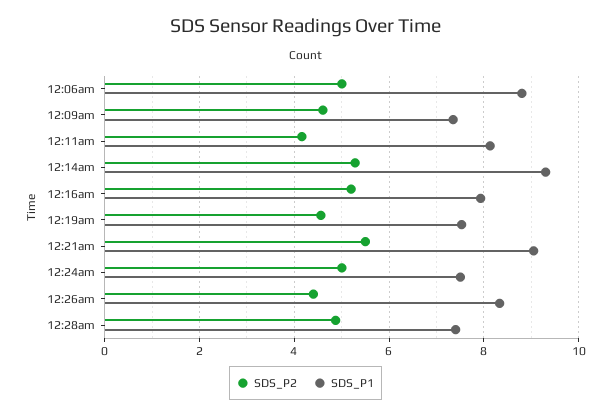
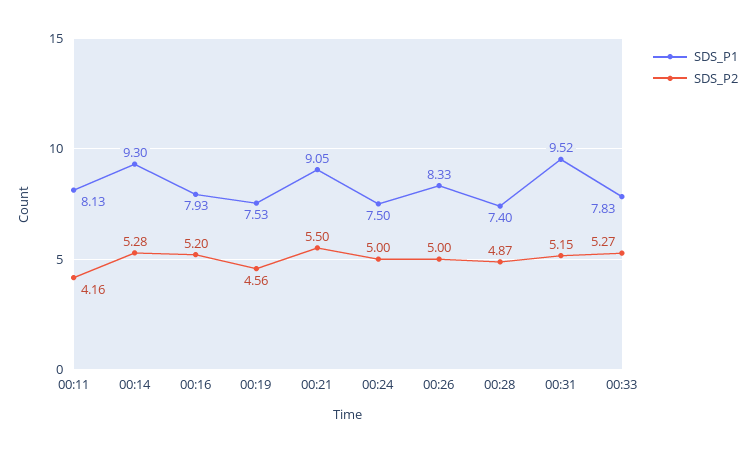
SDS_P2, 12:06am: 5 -> none
SDS_P1, 12:06am: 8.8 -> none
SDS_P2, 12:09am: 4.6 -> none
SDS_P1, 12:09am: 7.4 -> none
SDS_P2, 12:26am: 4.4 -> 5
SDS_P1, 00:31: none -> 9.52
SDS_P2, 00:31: none -> 5.15
SDS_P1, 00:33: none -> 7.83
SDS_P2, 00:33: none -> 5.27

